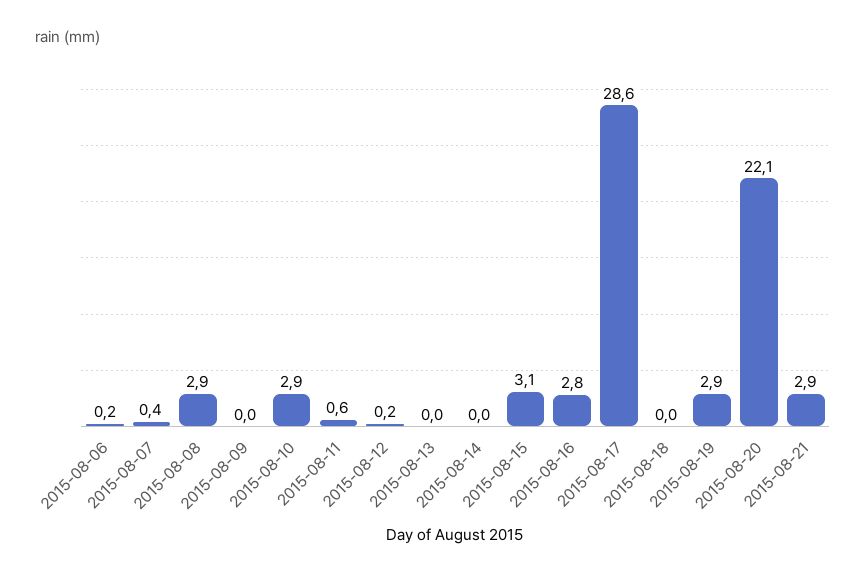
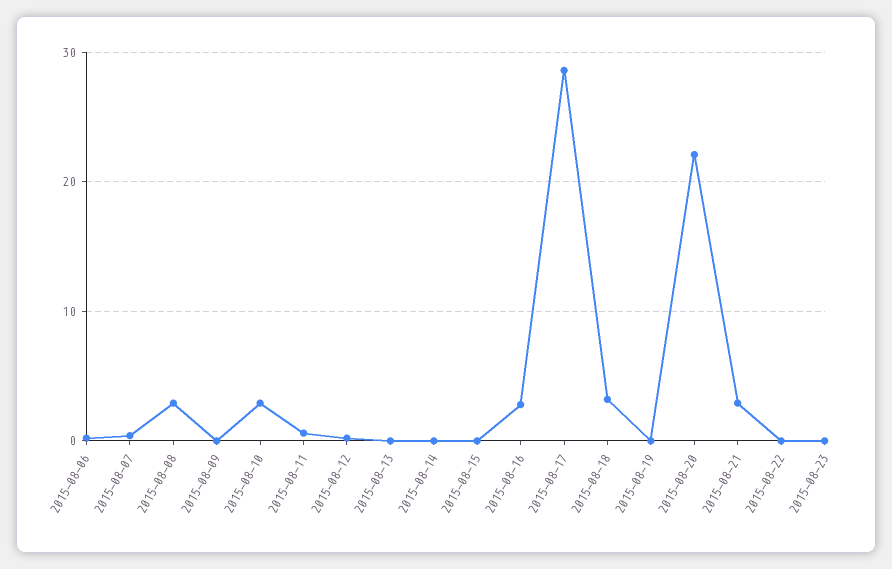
2015-08-15: 3.1 -> 0
2015-08-18: 0 -> 3
2015-08-19: 2.9 -> 0
2015-08-22: none -> 0
2015-08-23: none -> 0

